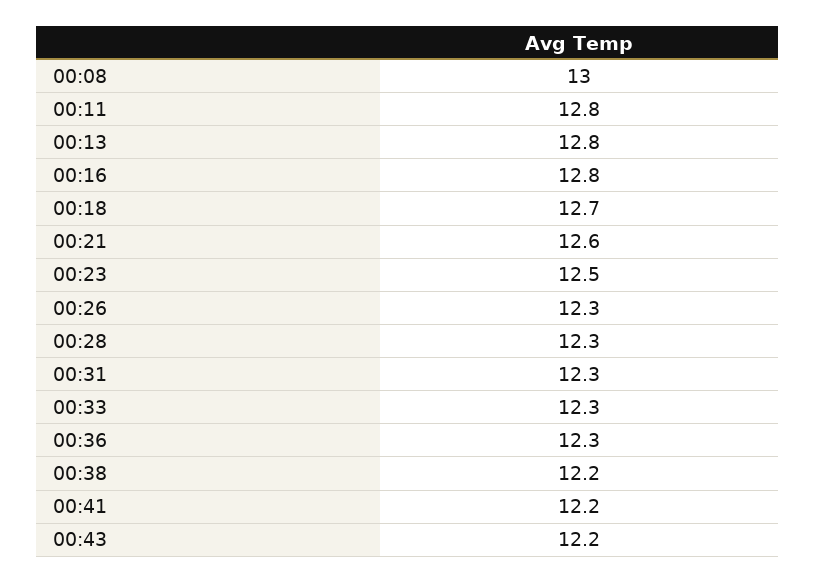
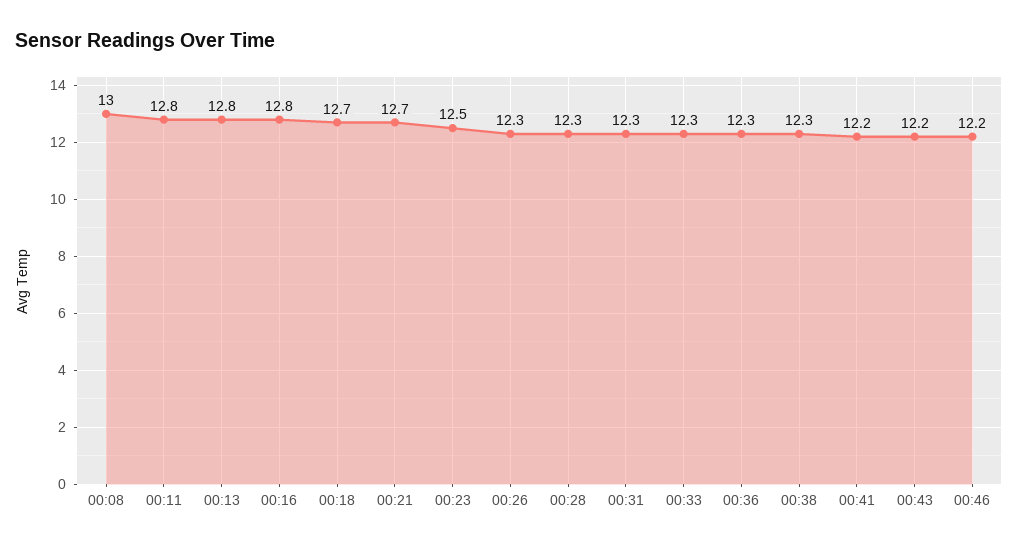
00:21: 12.6 -> 12.7
00:38: 12.2 -> 12.3
00:46: none -> 12.2

